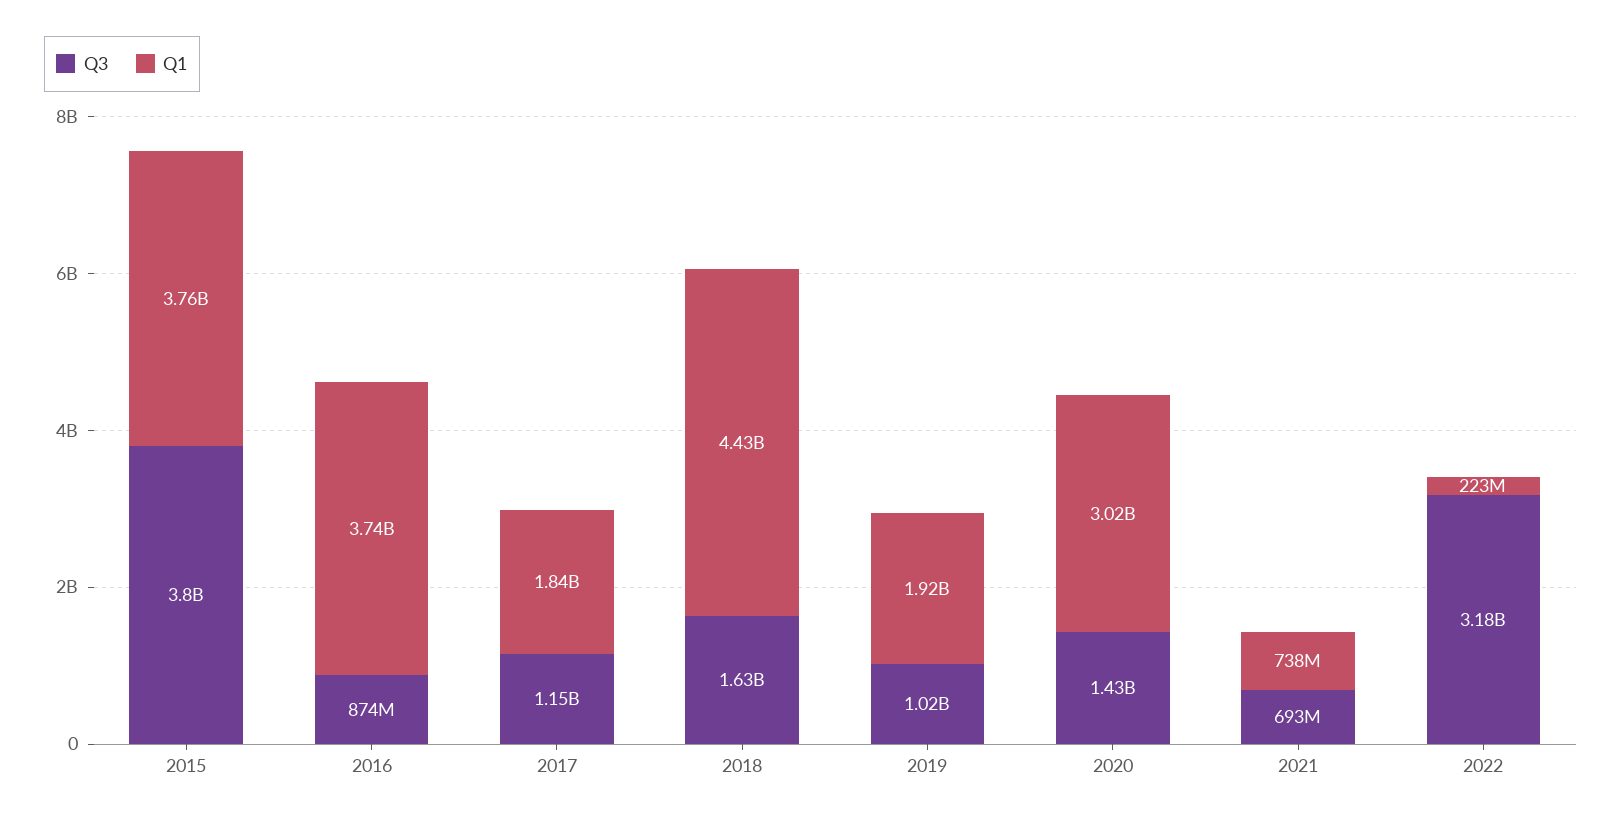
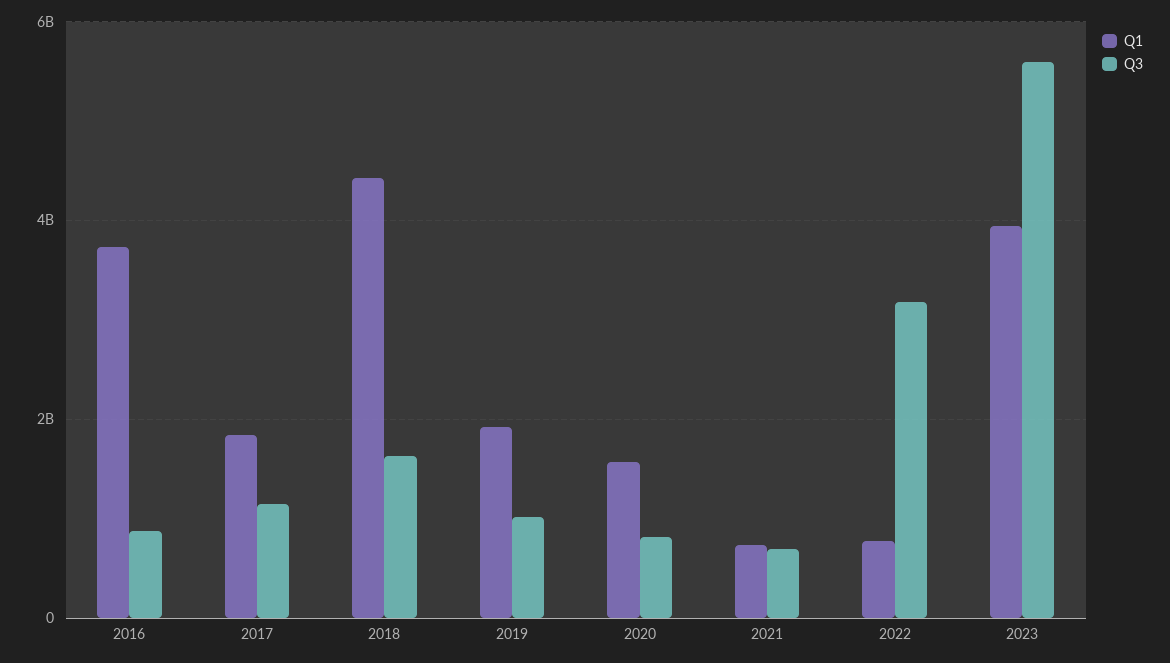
Q3, 2015: 3800000000 -> none
Q1, 2015: 3760000000 -> none
Q3, 2020: 1430000000 -> 800000000
Q1, 2020: 3020000000 -> 1600000000
Q1, 2022: 223000000 -> 800000000
Q1, 2023: none -> 4000000000
Q3, 2023: none -> 5600000000

